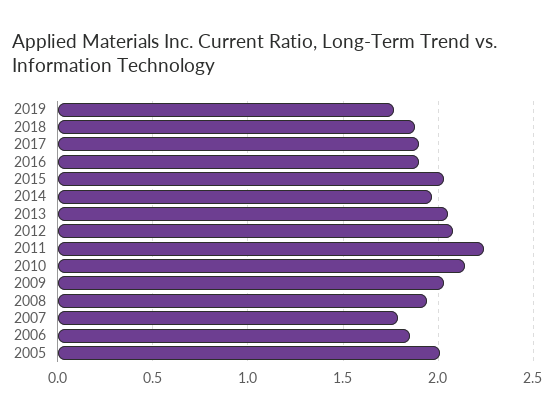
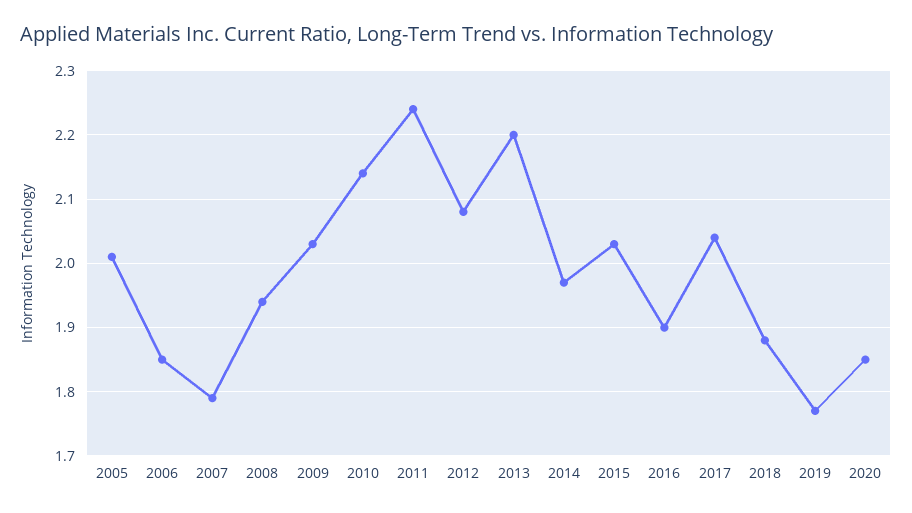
2017: 1.9 -> 2.04
2013: 2.05 -> 2.2
2020: none -> 1.85

